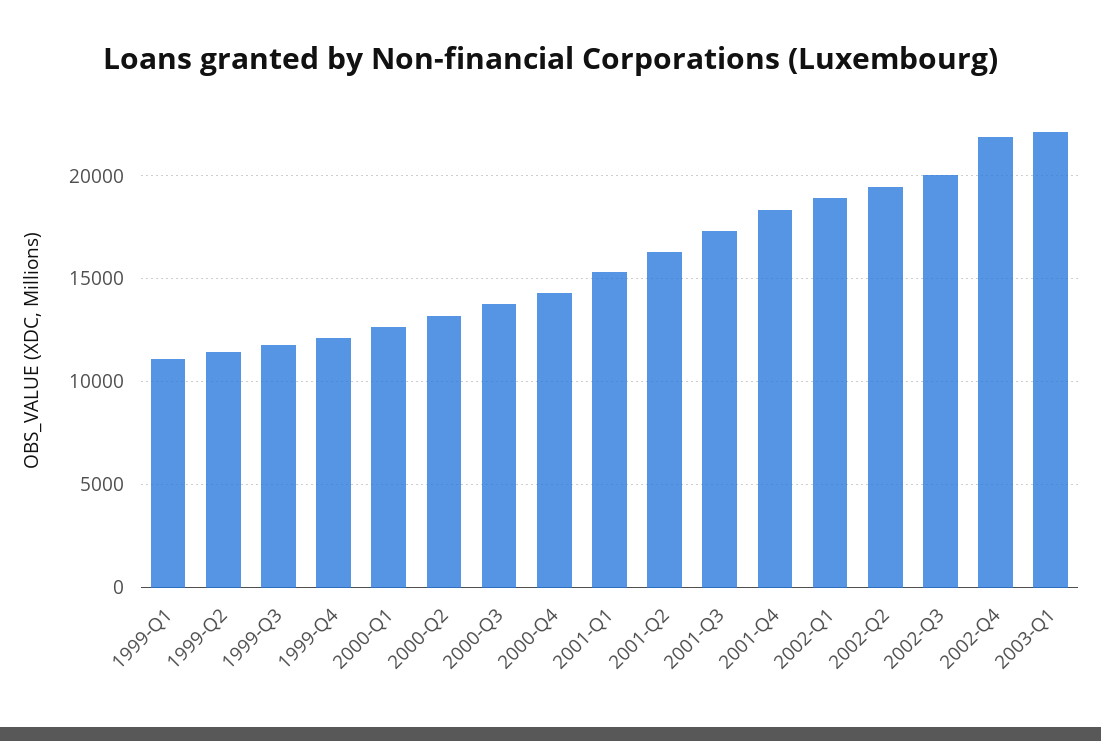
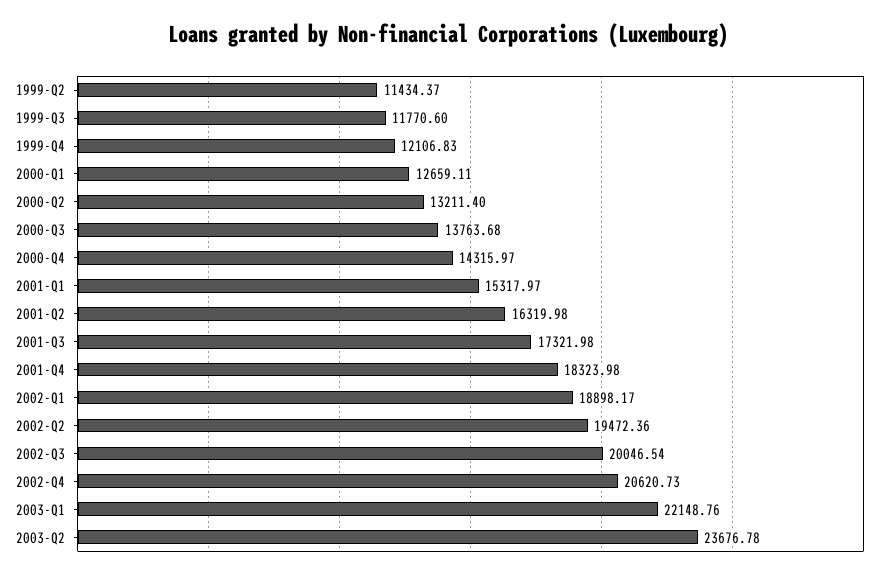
1999-Q1: 11000 -> none
2002-Q4: 22000 -> 20620.73
2003-Q2: none -> 23676.78

